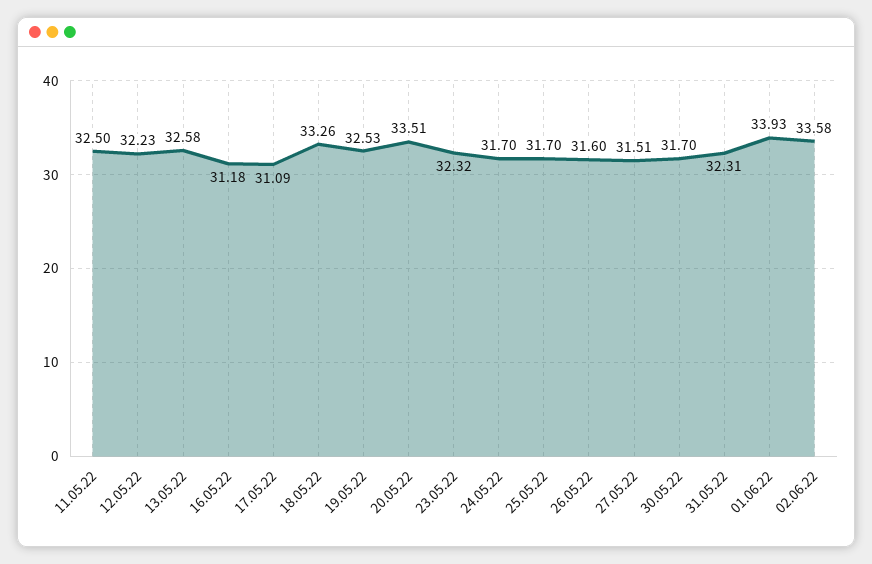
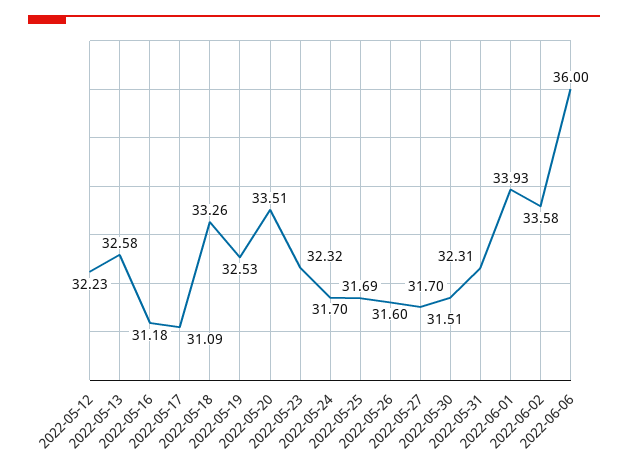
11.05.22: 32.5 -> none
25.05.22: 31.7 -> 31.69
2022-06-06: none -> 36

